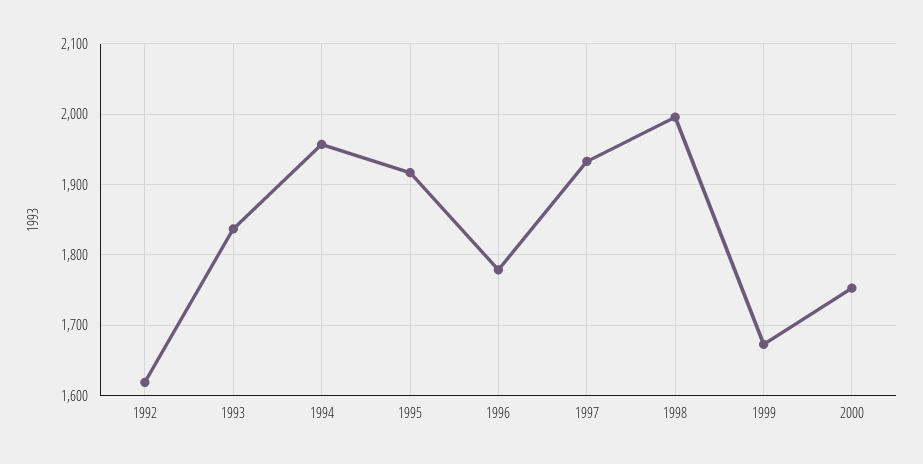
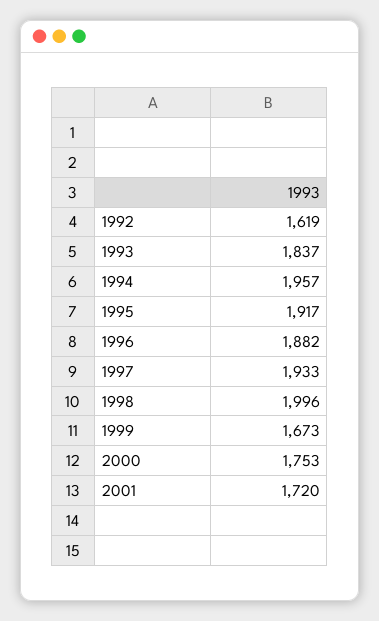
1996: 1780 -> 1882
2001: none -> 1720

